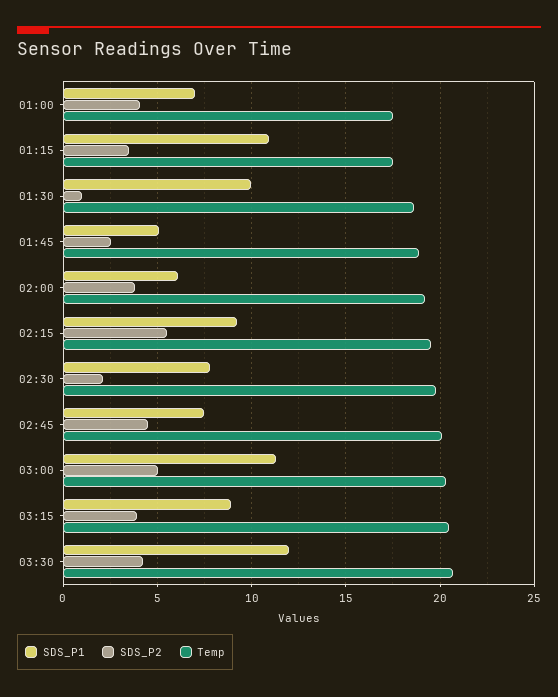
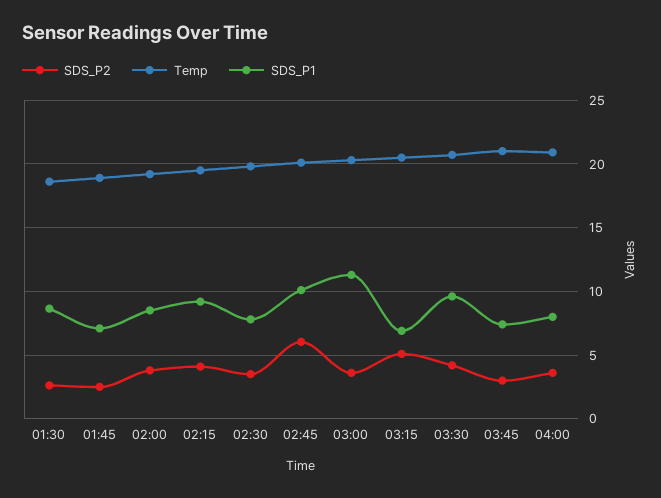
SDS_P1, 01:00: 7 -> none
SDS_P2, 01:00: 4 -> none
Temp, 01:00: 17.5 -> none
SDS_P1, 01:15: 11 -> none
SDS_P2, 01:15: 3.5 -> none
Temp, 01:15: 17.5 -> none
SDS_P1, 01:30: 10 -> 8.5
SDS_P2, 01:30: 1 -> 2.5
SDS_P1, 01:45: 5 -> 7
SDS_P1, 02:00: 6 -> 8.5
SDS_P2, 02:15: 5.5 -> 4
SDS_P2, 02:30: 2 -> 3.5
SDS_P1, 02:45: 7.5 -> 10
SDS_P2, 02:45: 4.5 -> 6
SDS_P2, 03:00: 5 -> 3.5
SDS_P1, 03:15: 9 -> 7
SDS_P2, 03:15: 4 -> 5
SDS_P1, 03:30: 12 -> 9.5
SDS_P2, 03:45: none -> 3
Temp, 03:45: none -> 21
SDS_P1, 03:45: none -> 7.5
SDS_P2, 04:00: none -> 3.5
Temp, 04:00: none -> 21
SDS_P1, 04:00: none -> 8

